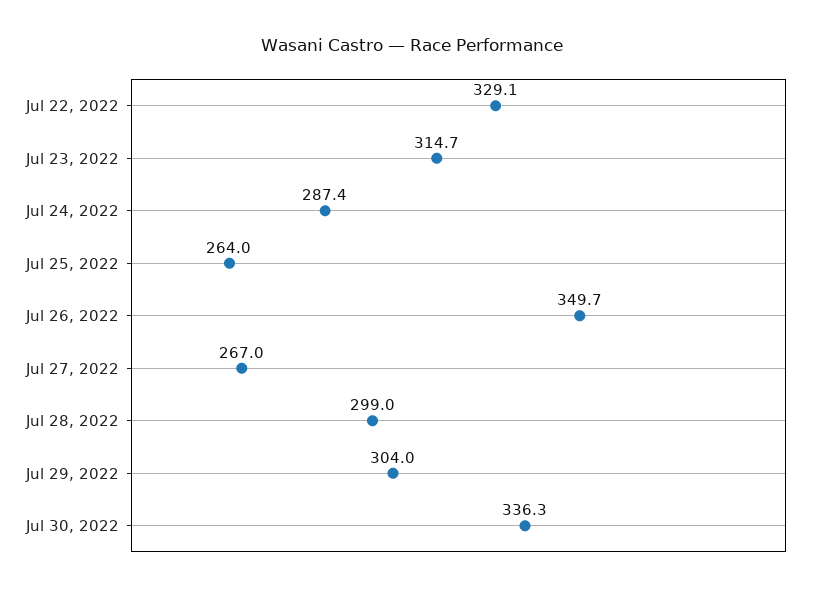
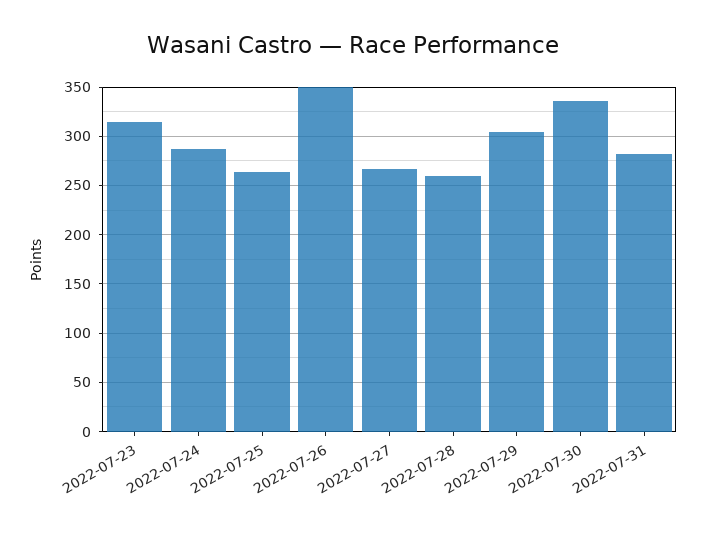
Jul 22, 2022: 329.1 -> none
Jul 28, 2022: 299 -> 260
2022-07-31: none -> 280

